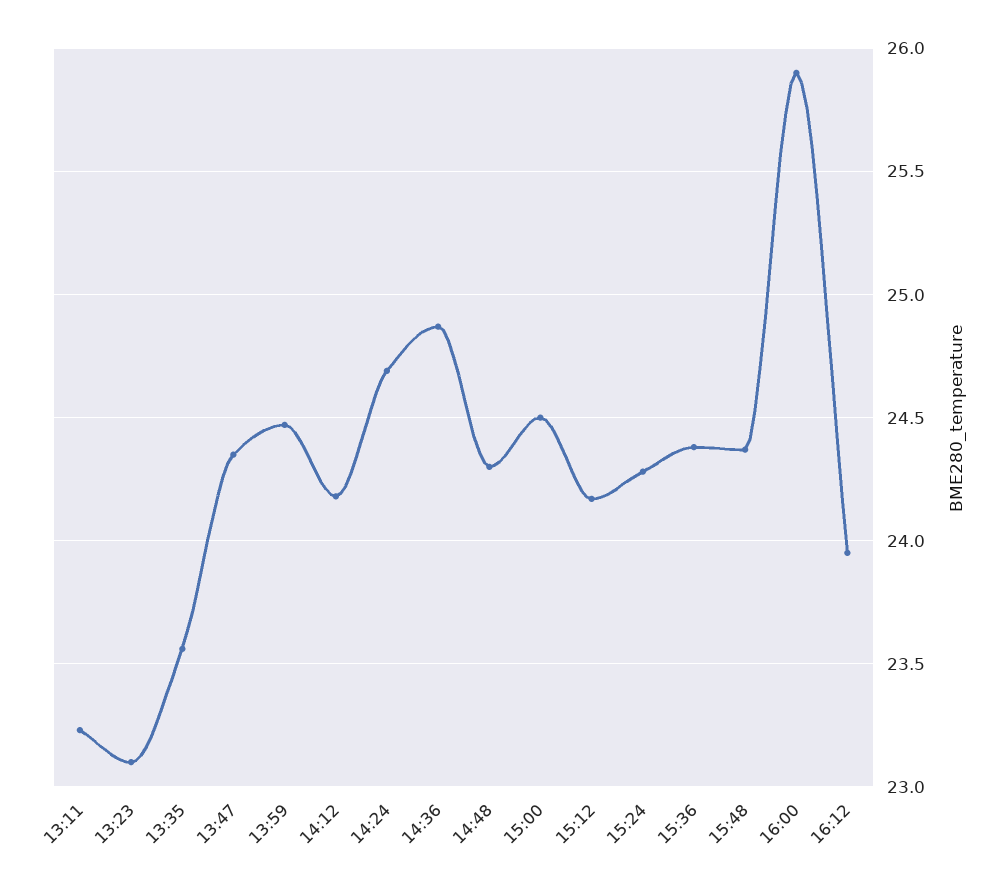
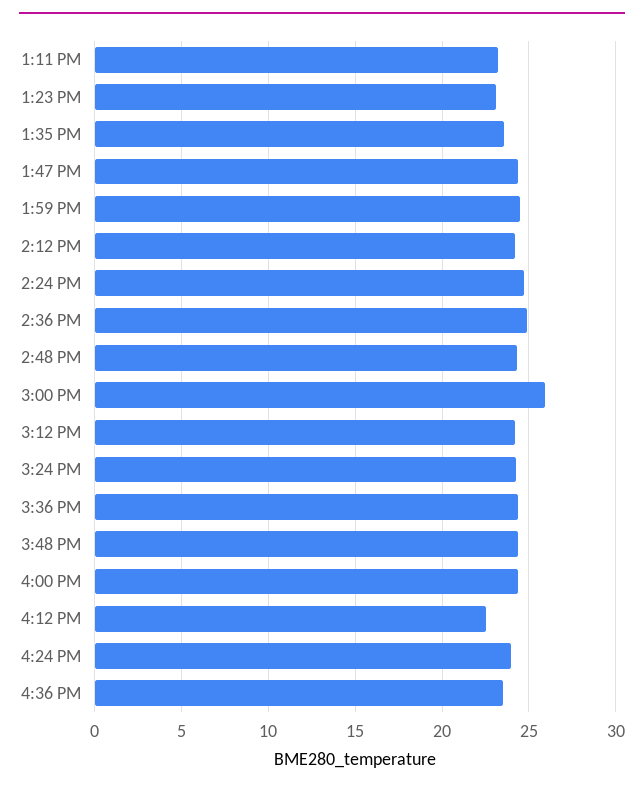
15:00: 24.5 -> 26
16:00: 25.9 -> 24.5
16:12: 23.95 -> 22.5
4:24 PM: none -> 24
4:36 PM: none -> 23.5

